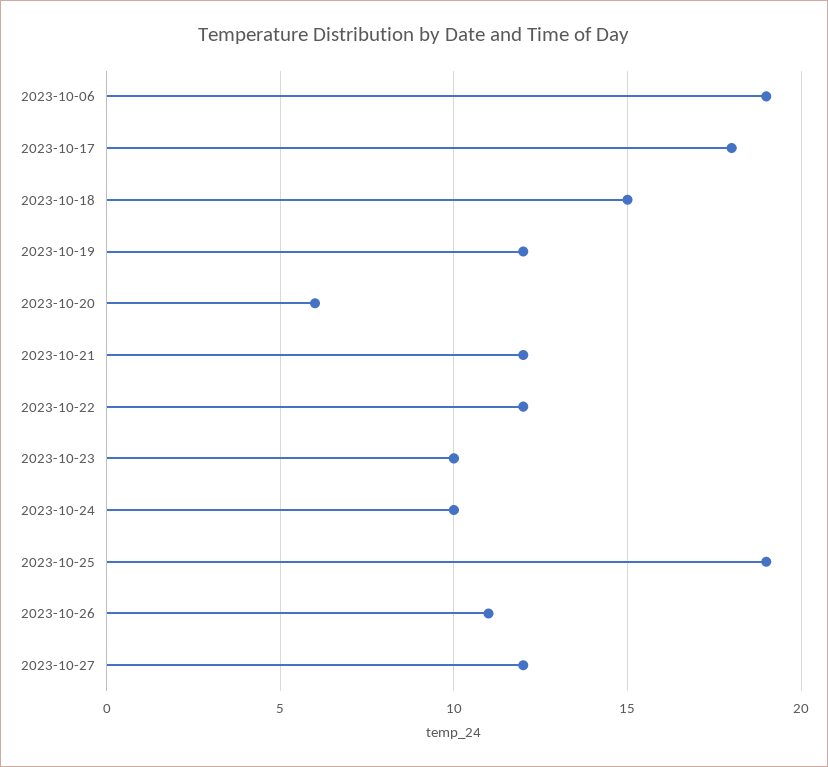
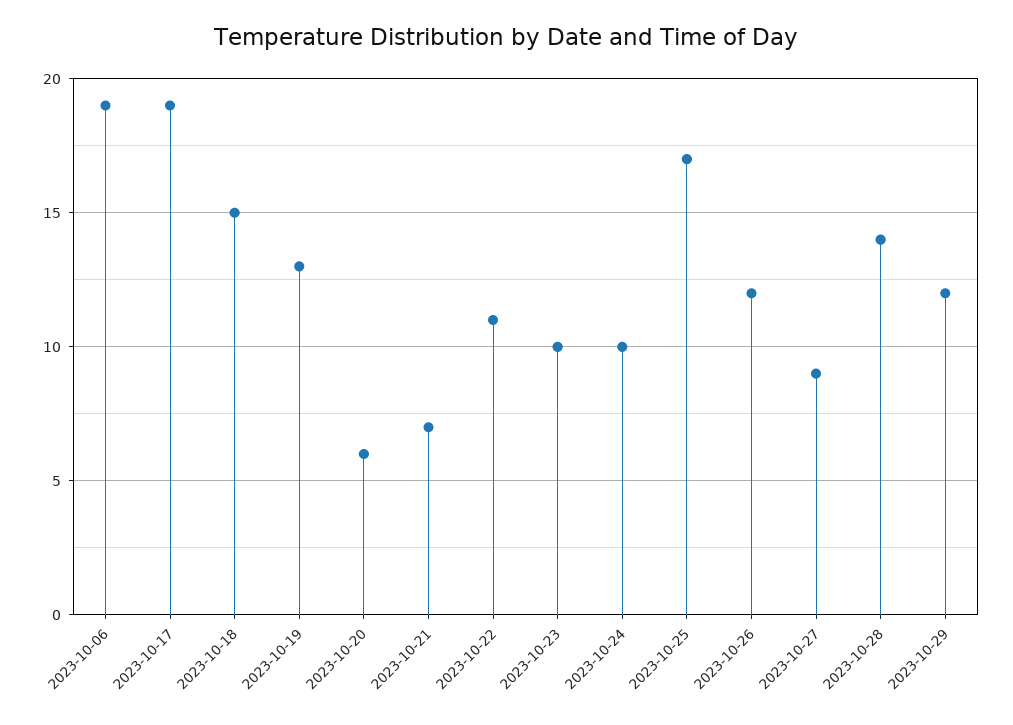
2023-10-17: 18 -> 19
2023-10-19: 12 -> 13
2023-10-21: 12 -> 7
2023-10-22: 12 -> 11
2023-10-25: 19 -> 17
2023-10-26: 11 -> 12
2023-10-27: 12 -> 9
2023-10-28: none -> 14
2023-10-29: none -> 12

